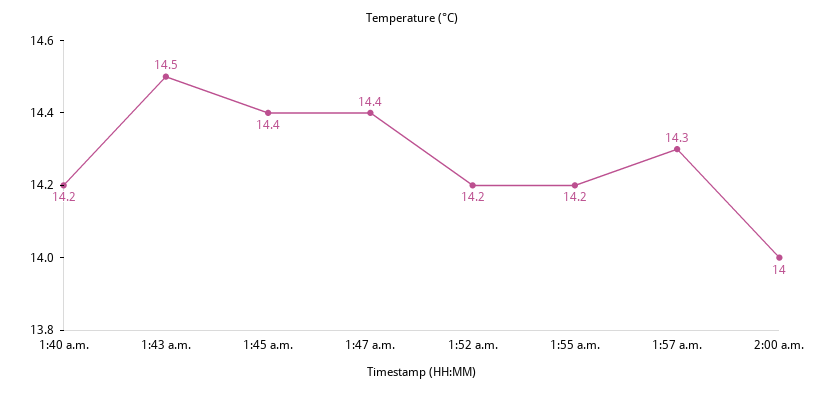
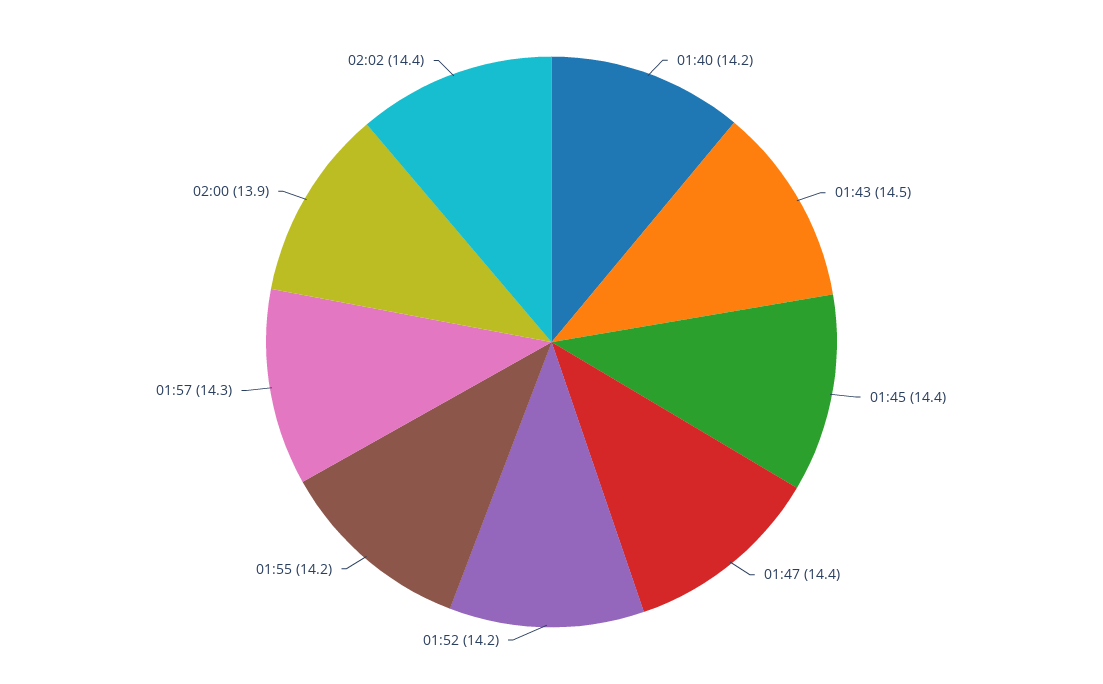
2:00 a.m.: 14 -> 13.9
02:02: none -> 14.4

